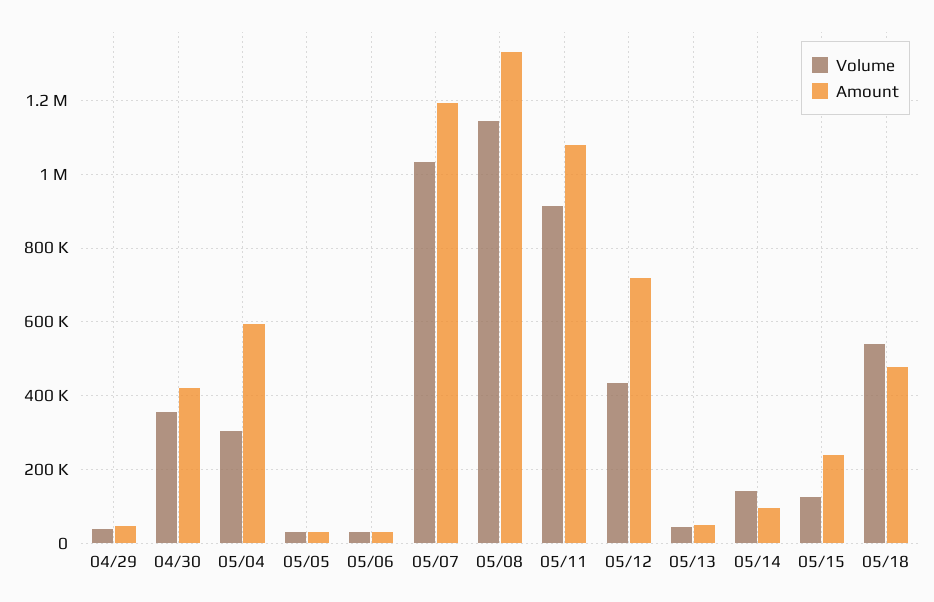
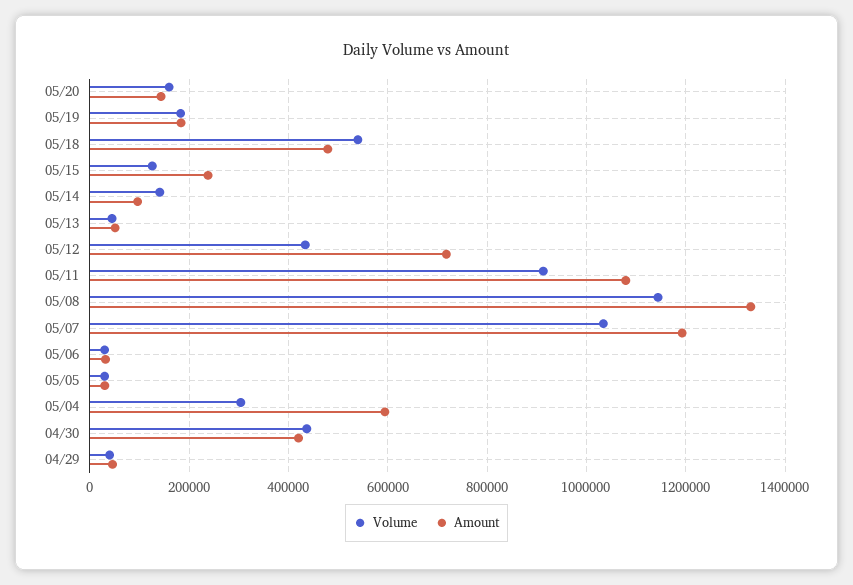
Volume, 04/30: 360000 -> 440000
Volume, 05/20: none -> 160000
Amount, 05/20: none -> 140000
Volume, 05/19: none -> 180000
Amount, 05/19: none -> 180000

